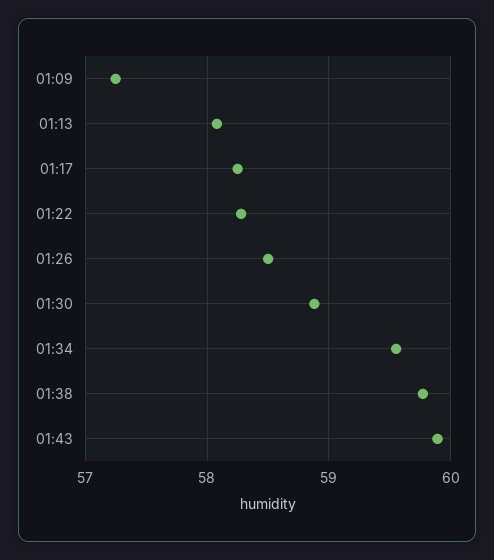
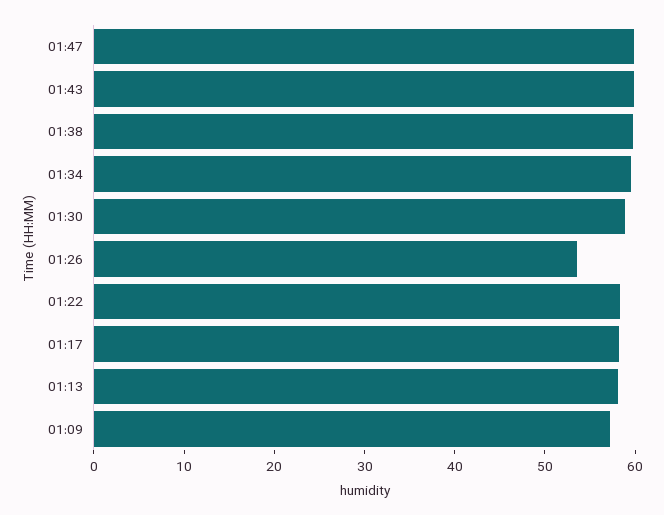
01:26: 58.5 -> 54
01:47: none -> 60

